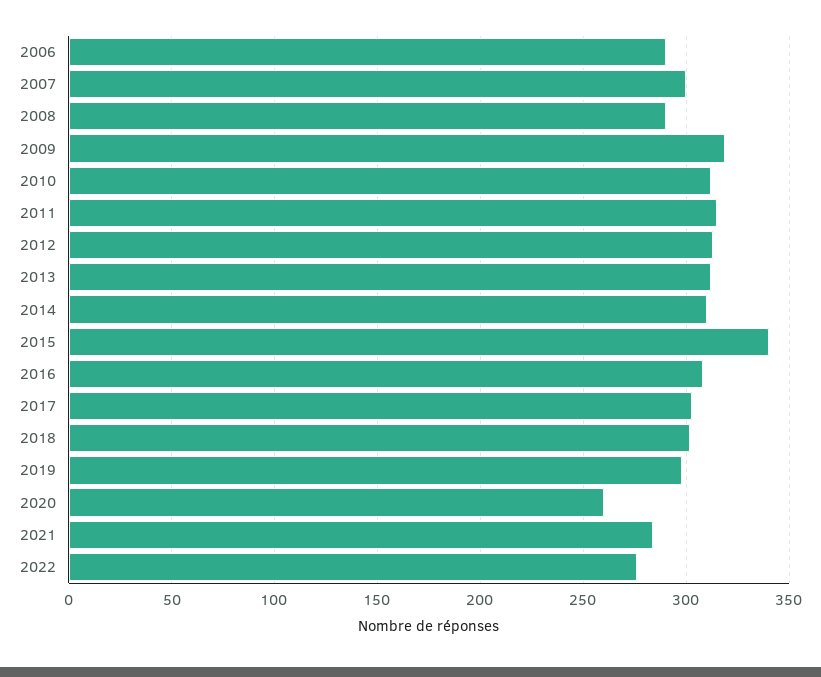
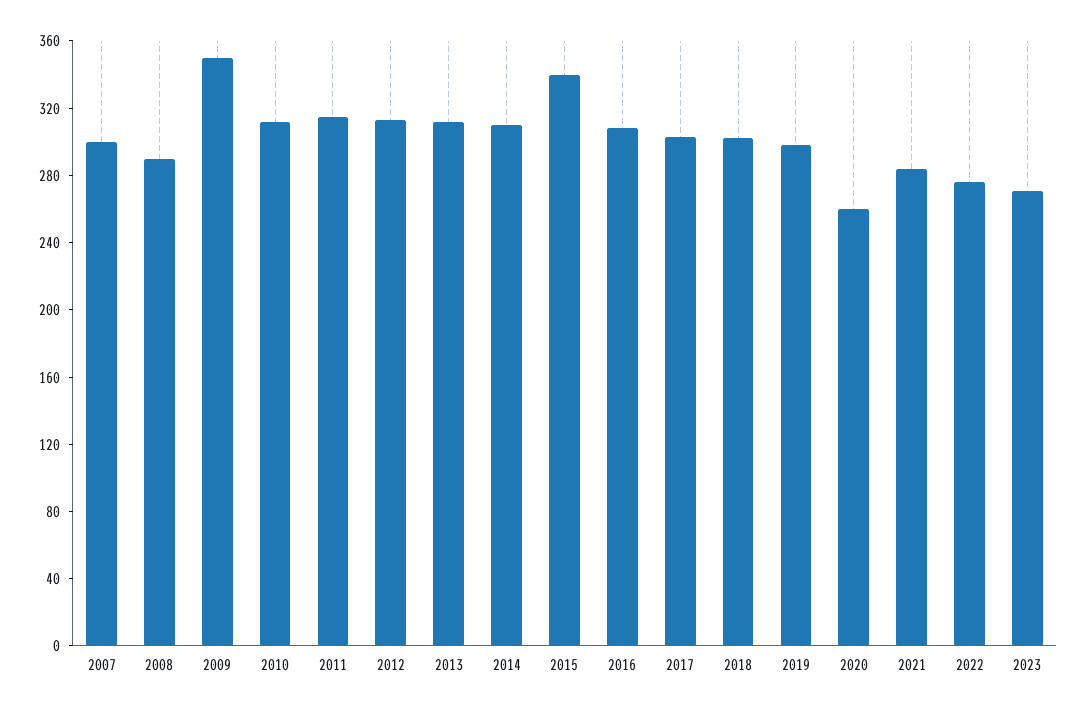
2006: 290 -> none
2009: 320 -> 350
2023: none -> 270

